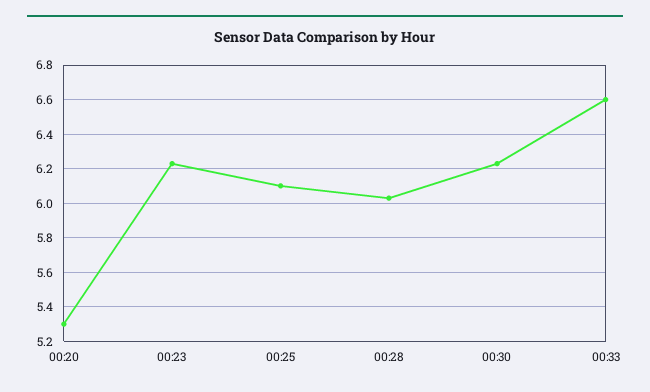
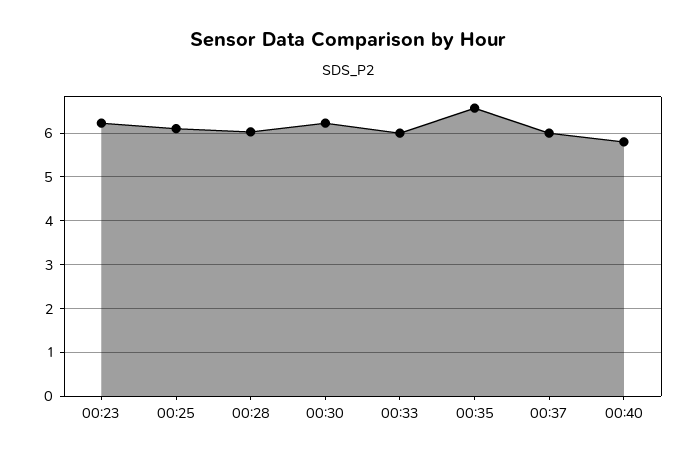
00:20: 5.3 -> none
00:33: 6.6 -> 6
00:35: none -> 6.6
00:37: none -> 6
00:40: none -> 5.8

